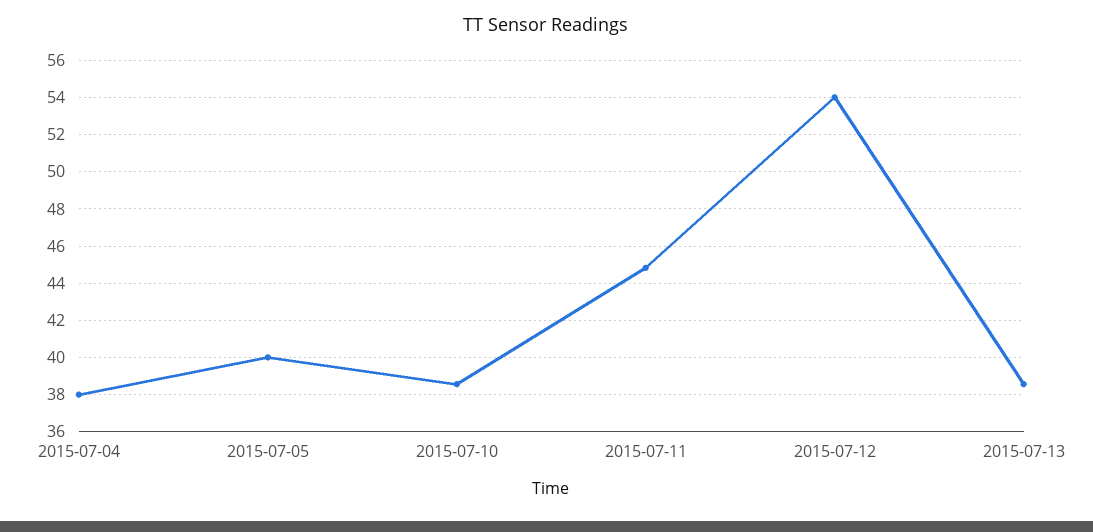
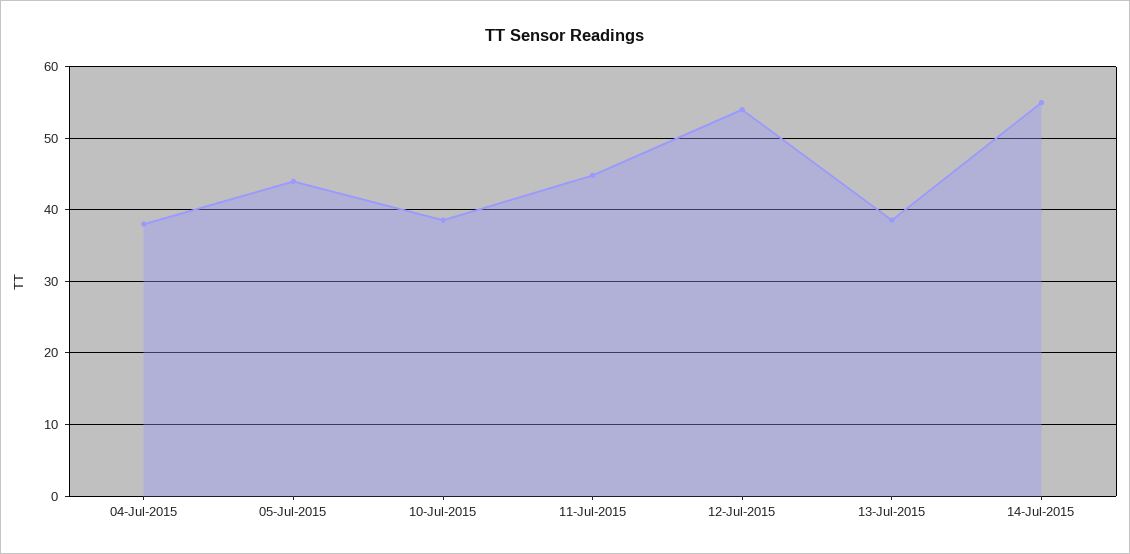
2015-07-05: 40 -> 44
14-Jul-2015: none -> 55

